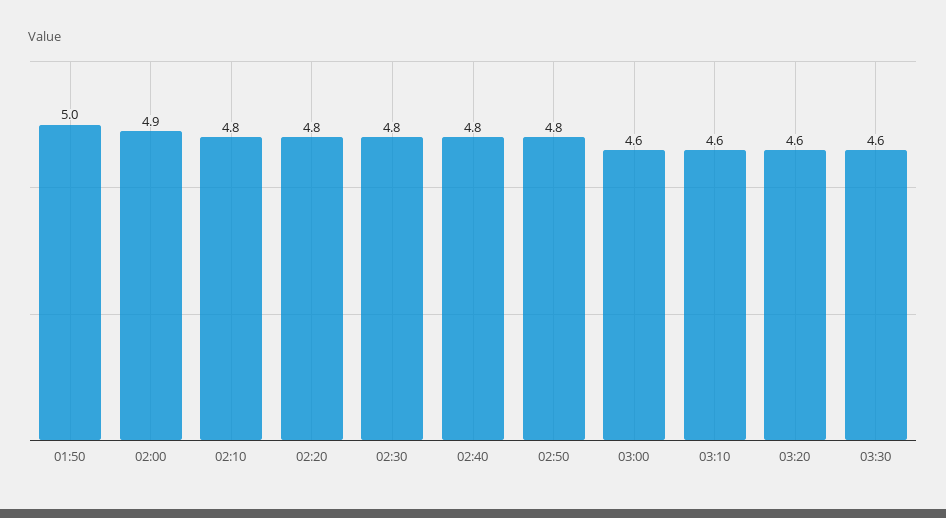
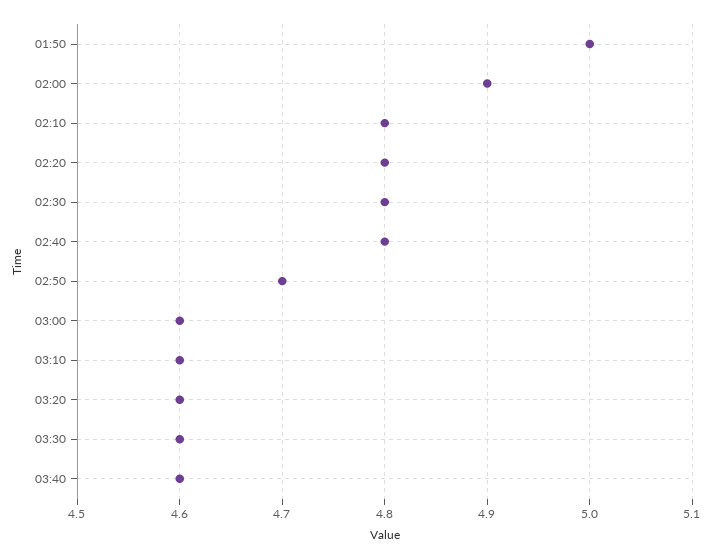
02:50: 4.8 -> 4.7
03:40: none -> 4.6

